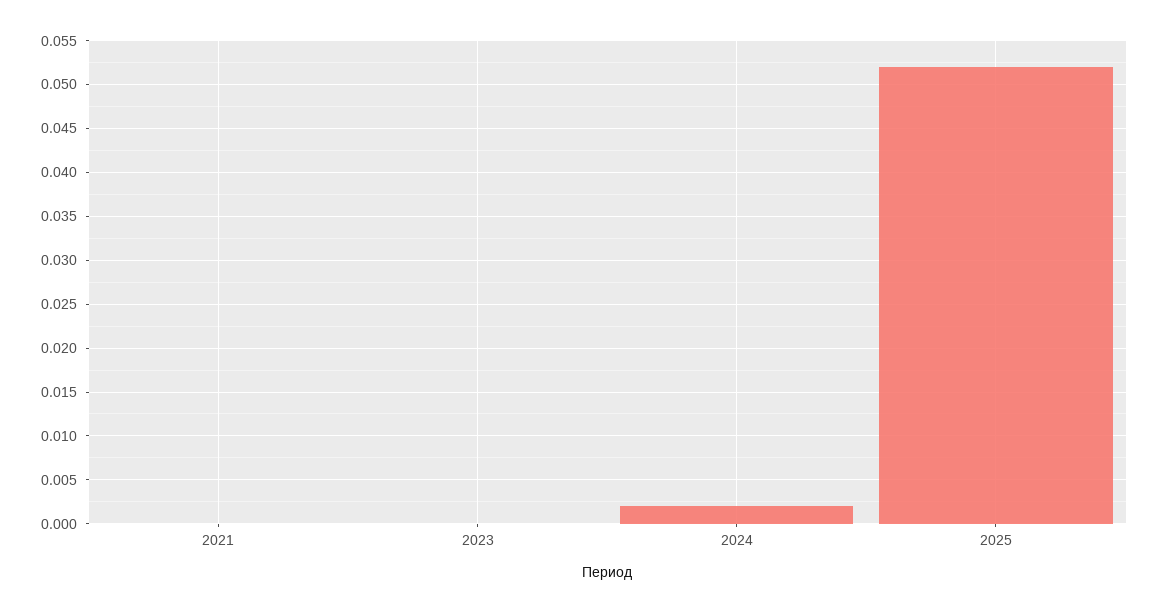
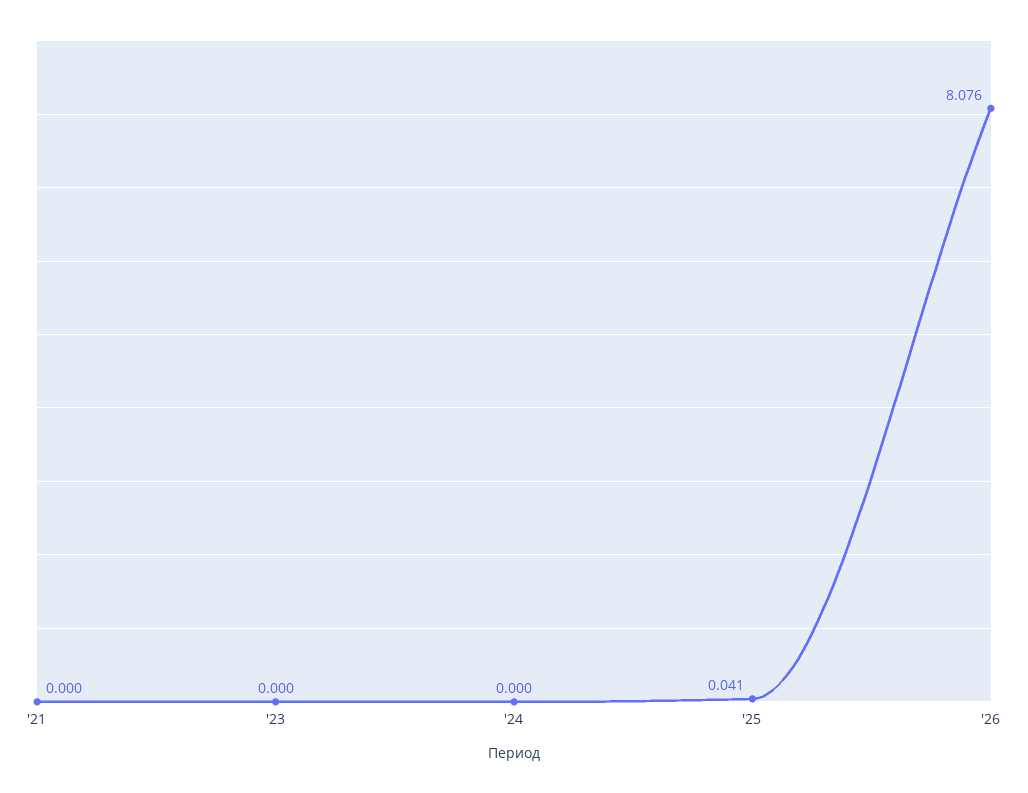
2024: 0.002 -> 0
2025: 0.052 -> 0.041
'26: none -> 8.076

